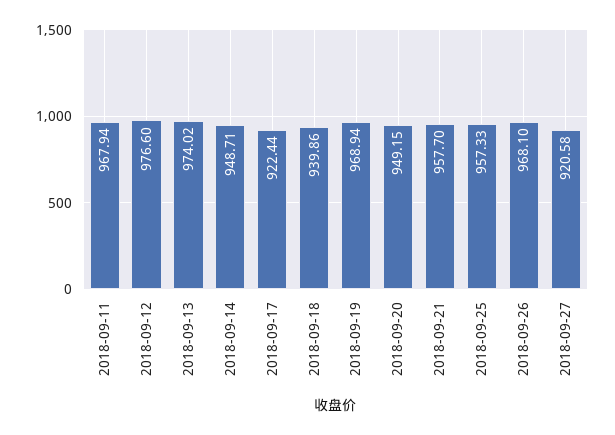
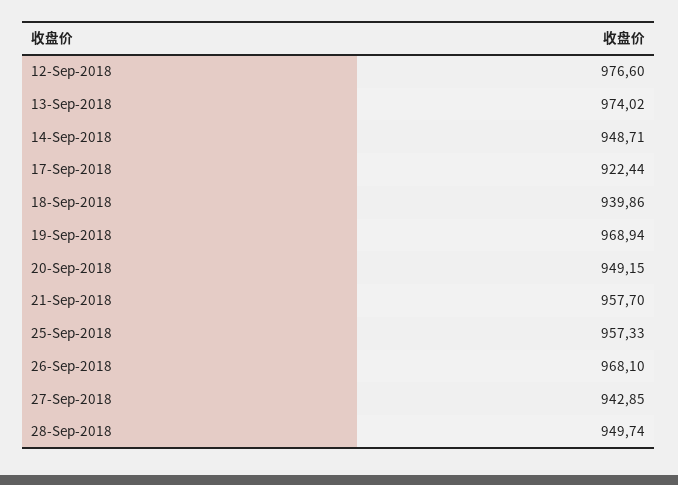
2018-09-11: 967.94 -> none
2018-09-27: 920.58 -> 942.85
28-Sep-2018: none -> 949.74

